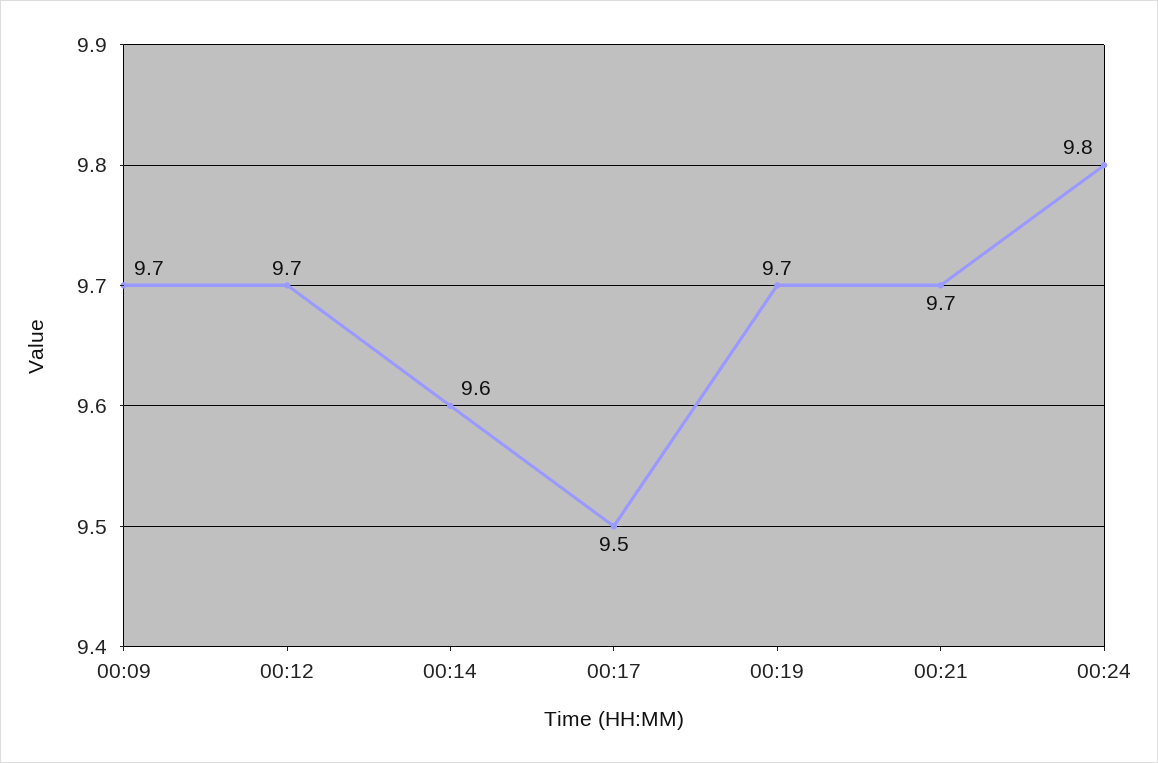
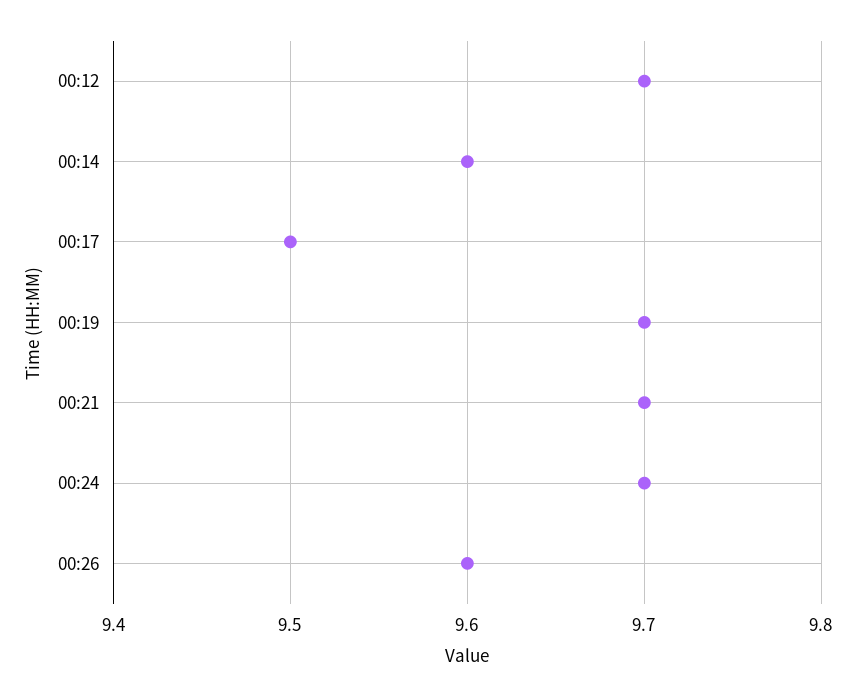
00:09: 9.7 -> none
00:24: 9.8 -> 9.7
00:26: none -> 9.6

